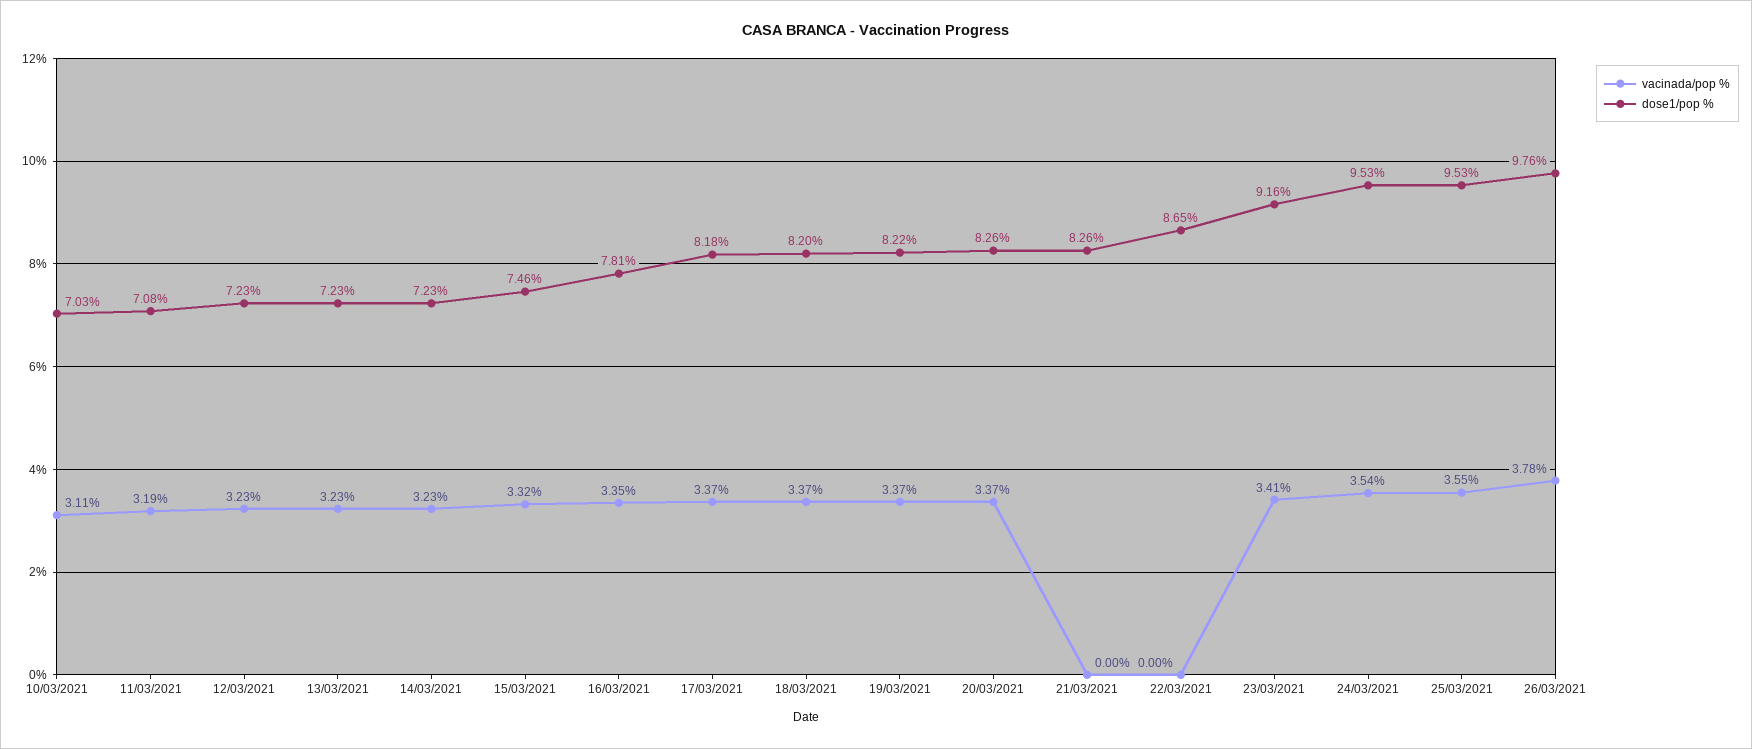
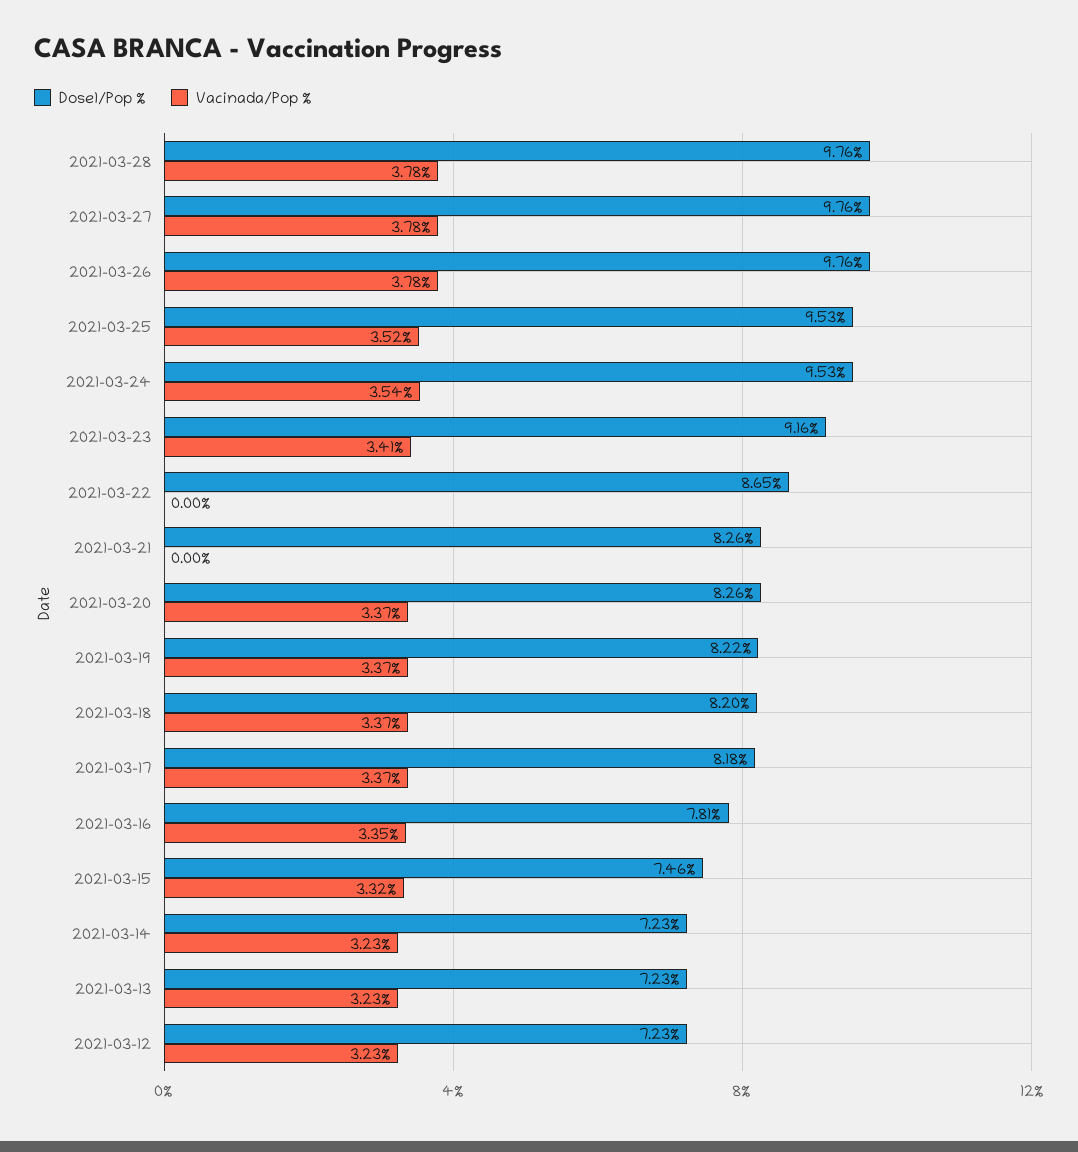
vacinada/pop %, 10/03/2021: 3.11 -> none
dose1/pop %, 10/03/2021: 7.03 -> none
vacinada/pop %, 11/03/2021: 3.19 -> none
dose1/pop %, 11/03/2021: 7.08 -> none
vacinada/pop %, 25/03/2021: 3.55 -> 3.52
dose1/pop %, 2021-03-28: none -> 9.76
vacinada/pop %, 2021-03-28: none -> 3.78
dose1/pop %, 2021-03-27: none -> 9.76
vacinada/pop %, 2021-03-27: none -> 3.78

